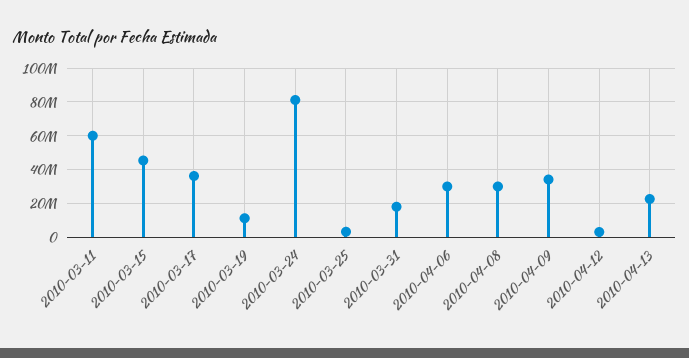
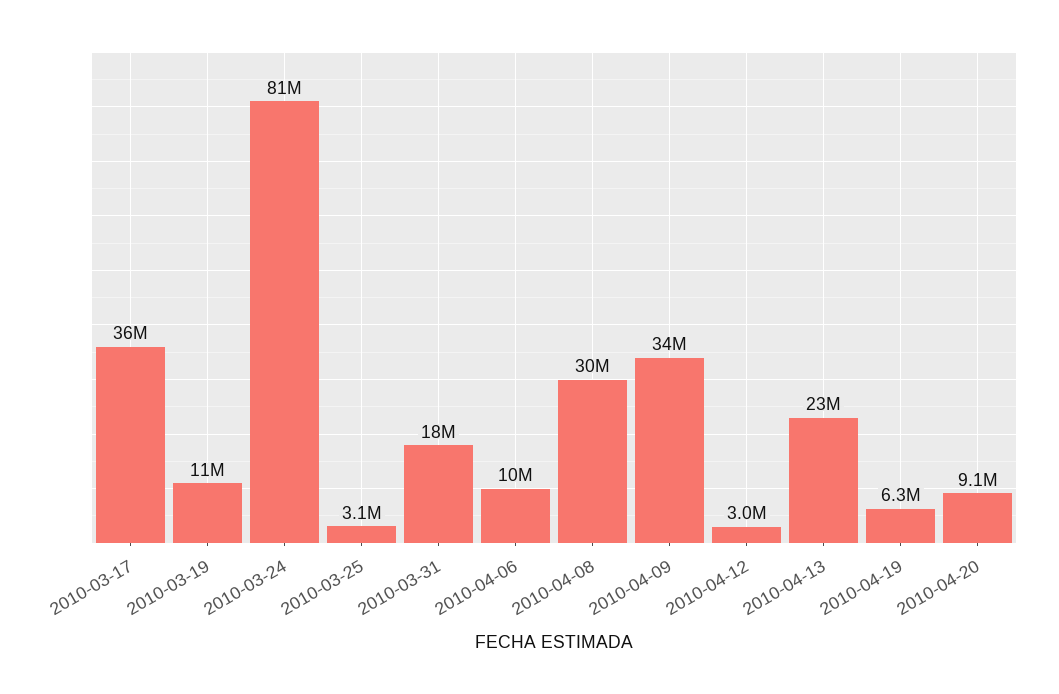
2010-03-11: 60000000 -> none
2010-03-15: 45000000 -> none
2010-04-06: 30000000 -> 10000000
2010-04-19: none -> 6300000
2010-04-20: none -> 9100000

